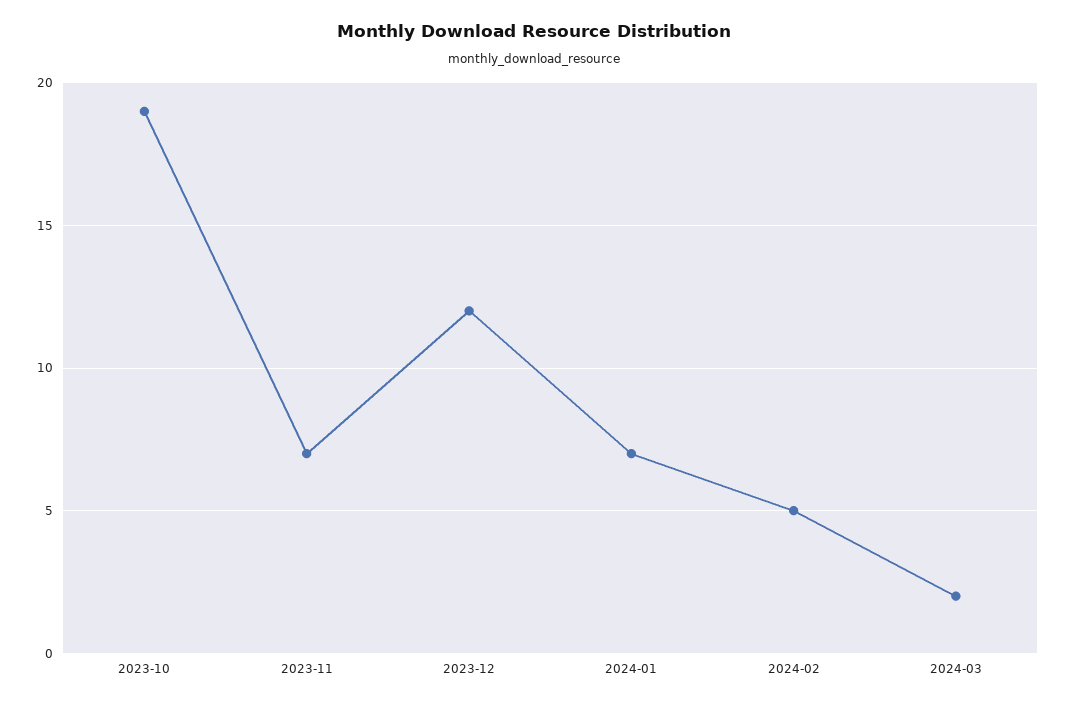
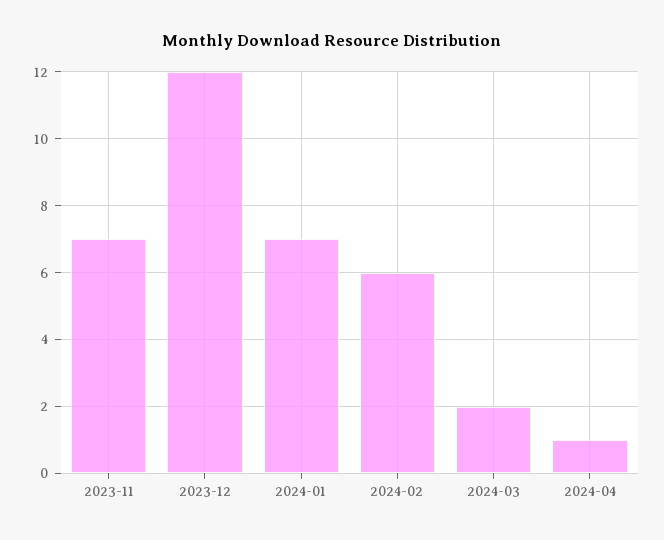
2023-10: 19 -> none
2024-02: 5 -> 6
2024-04: none -> 1

